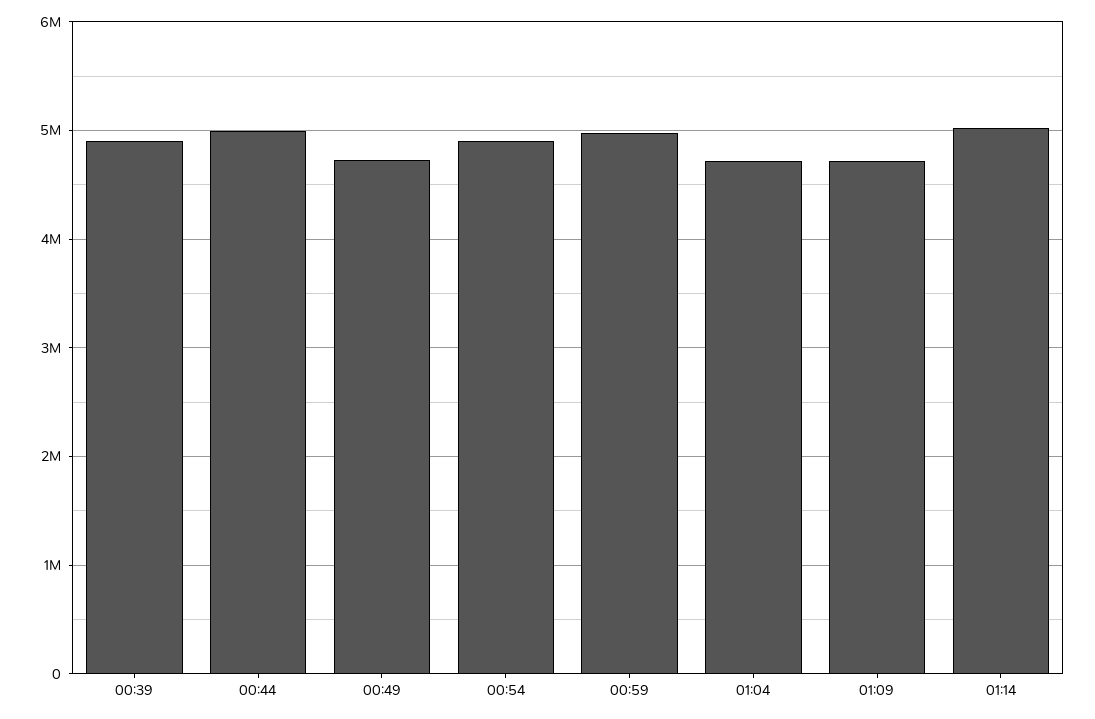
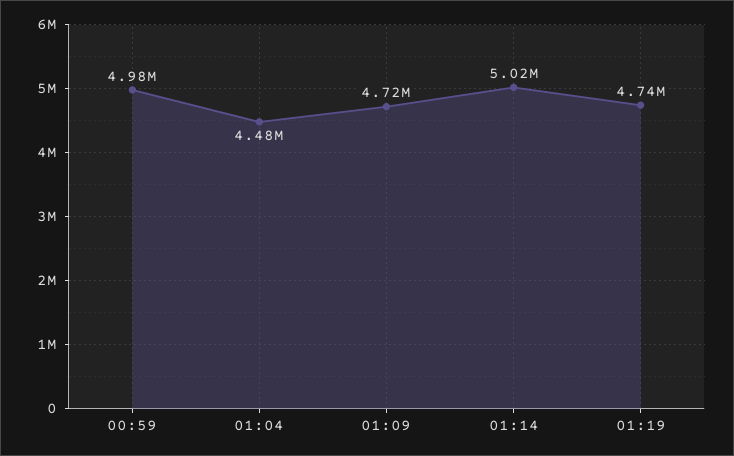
00:39: 4900000 -> none
00:44: 5000000 -> none
00:49: 4700000 -> none
00:54: 4900000 -> none
01:04: 4700000 -> 4480000
01:19: none -> 4740000

